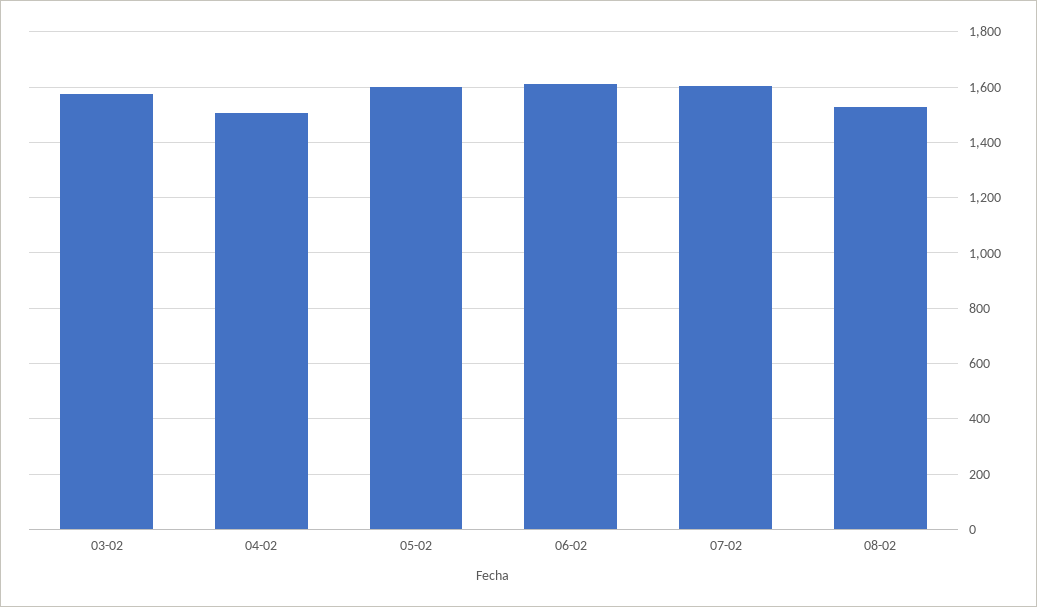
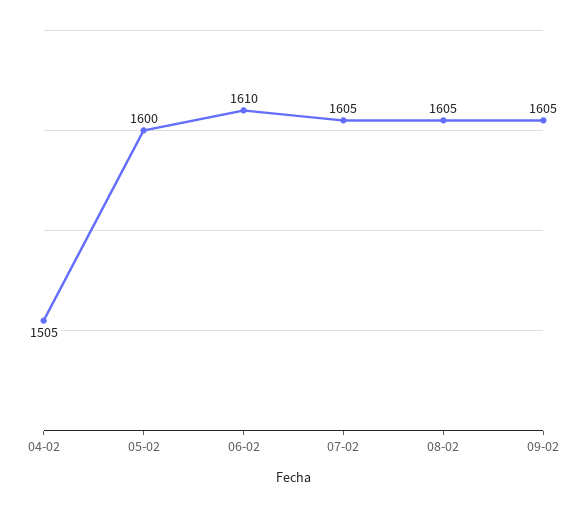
03-02: 1575 -> none
08-02: 1525 -> 1605
09-02: none -> 1605

